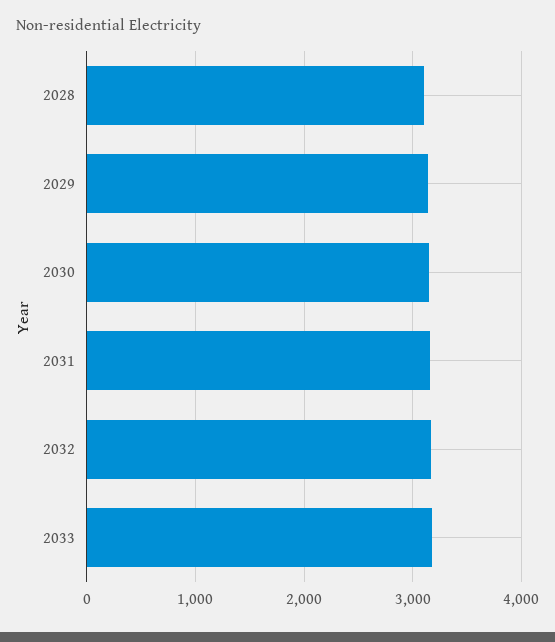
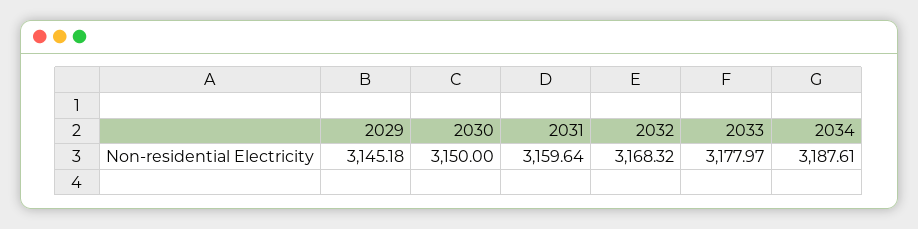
2028: 3100 -> none
2034: none -> 3187.61

